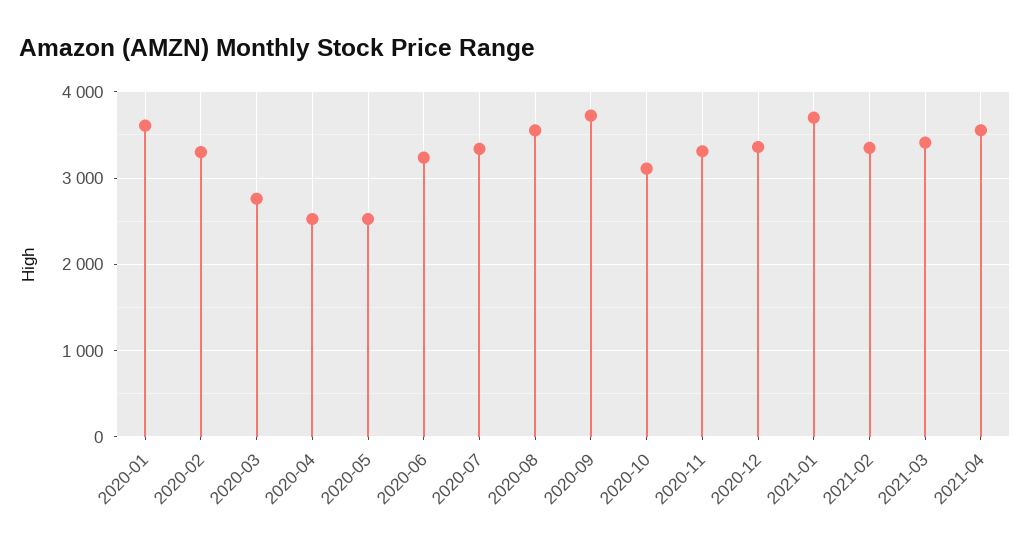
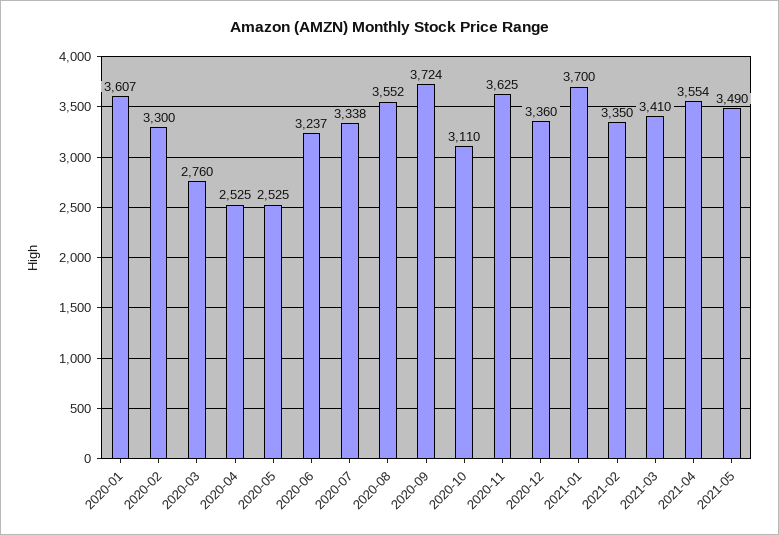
2020-11: 3300 -> 3625
2021-05: none -> 3490

